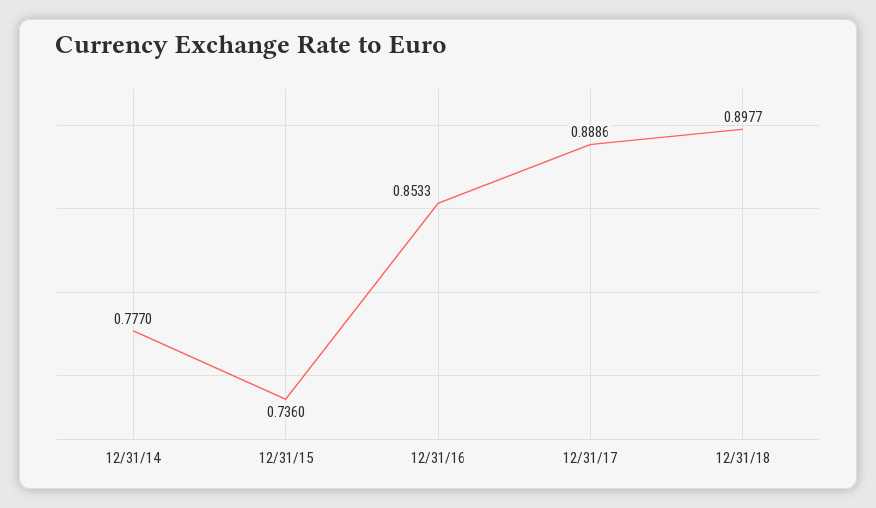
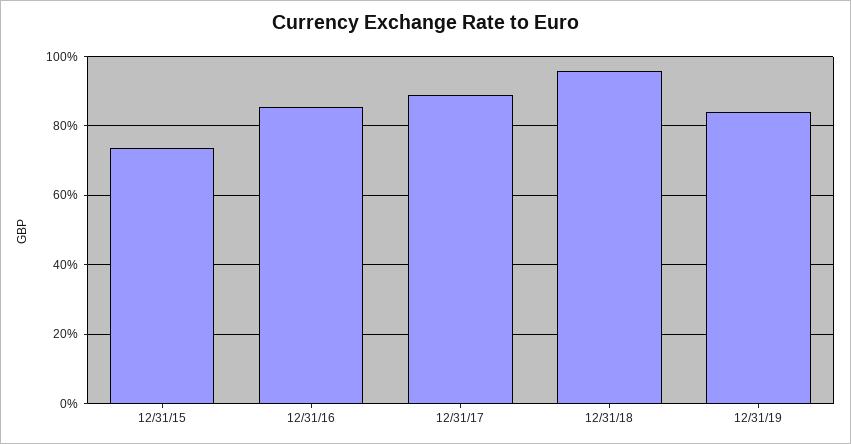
12/31/14: 0.777 -> none
12/31/18: 0.8977 -> 0.96
12/31/19: none -> 0.84

